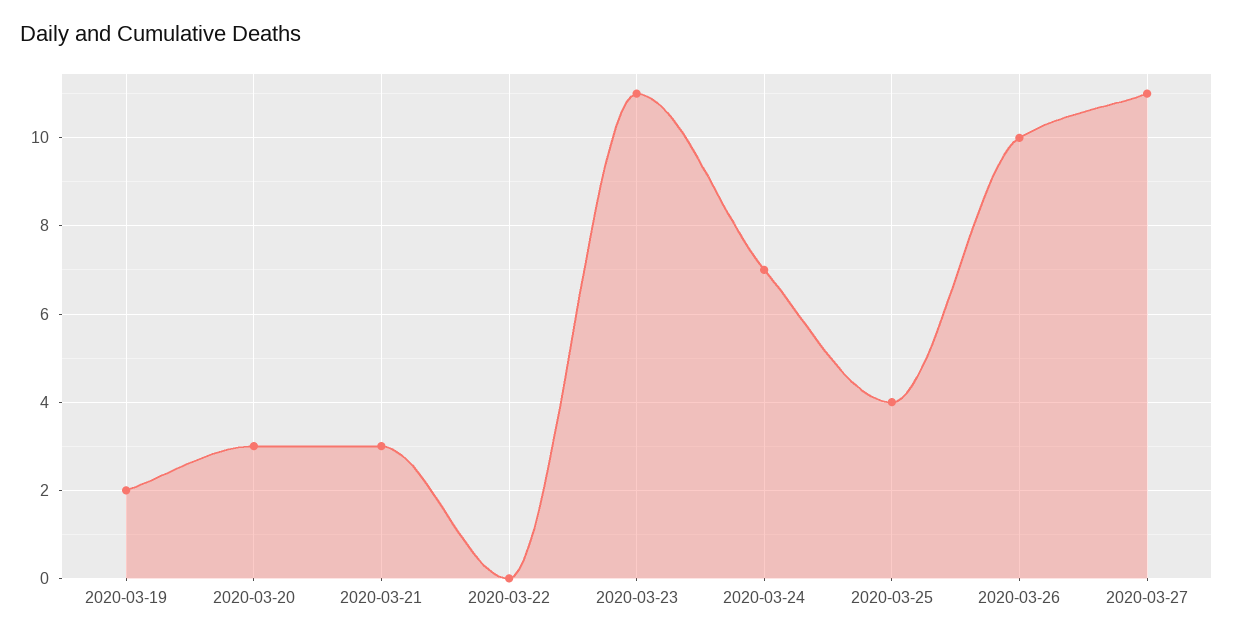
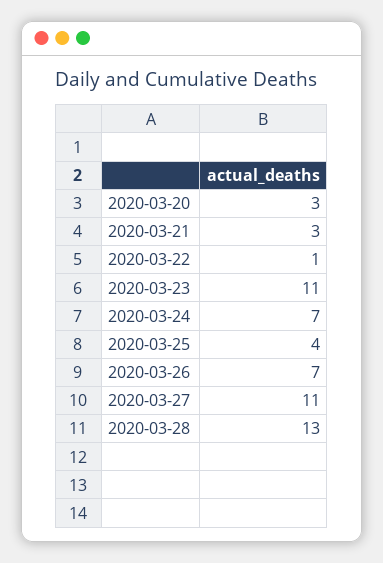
2020-03-19: 2 -> none
2020-03-22: 0 -> 1
2020-03-26: 10 -> 7
2020-03-28: none -> 13

